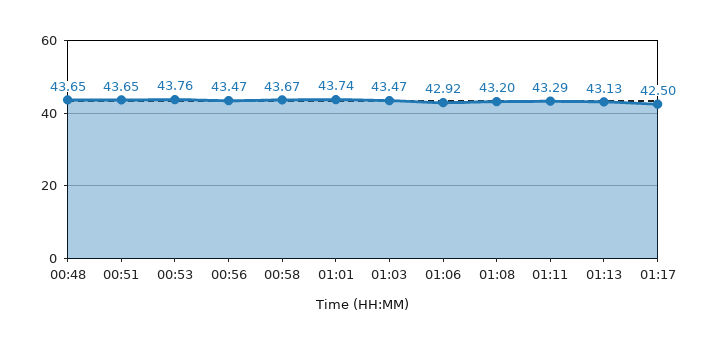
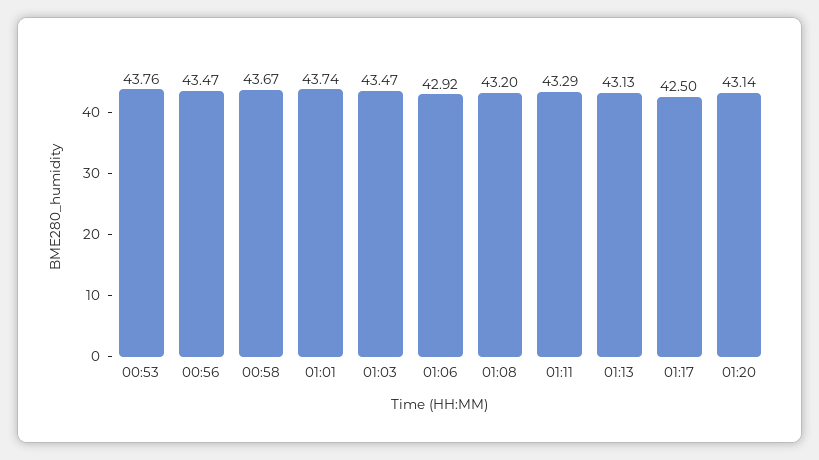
00:48: 43.65 -> none
00:51: 43.65 -> none
01:20: none -> 43.14

